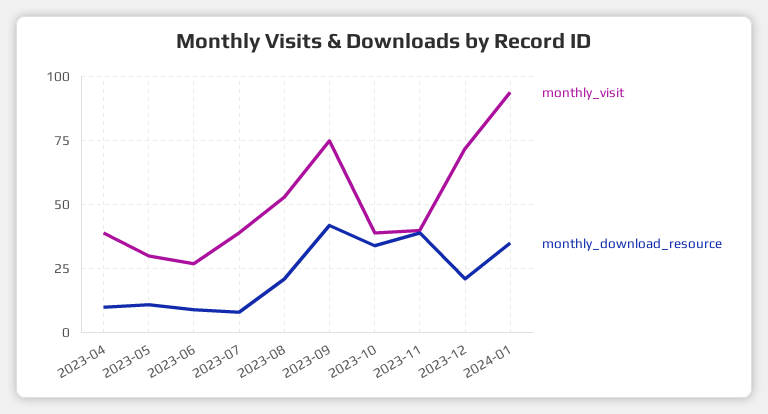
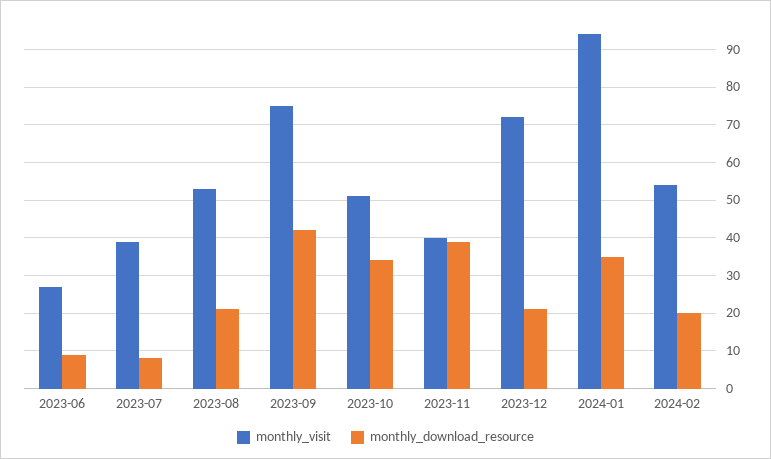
monthly_visit, 2023-04: 40 -> none
monthly_download_resource, 2023-04: 10 -> none
monthly_visit, 2023-05: 30 -> none
monthly_download_resource, 2023-05: 10 -> none
monthly_visit, 2023-10: 40 -> 50
monthly_visit, 2024-02: none -> 55
monthly_download_resource, 2024-02: none -> 20

